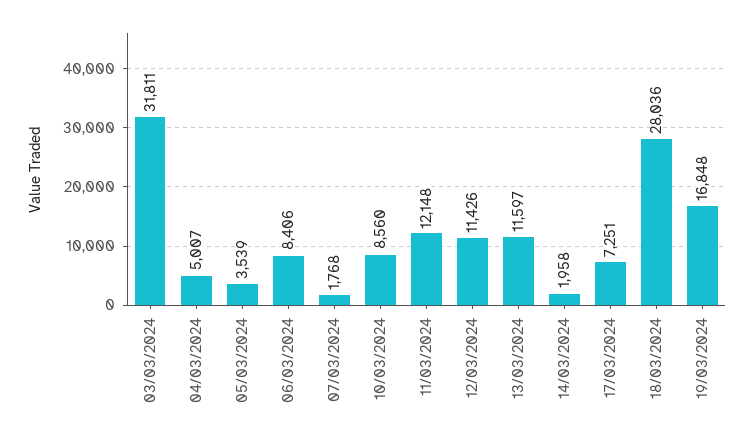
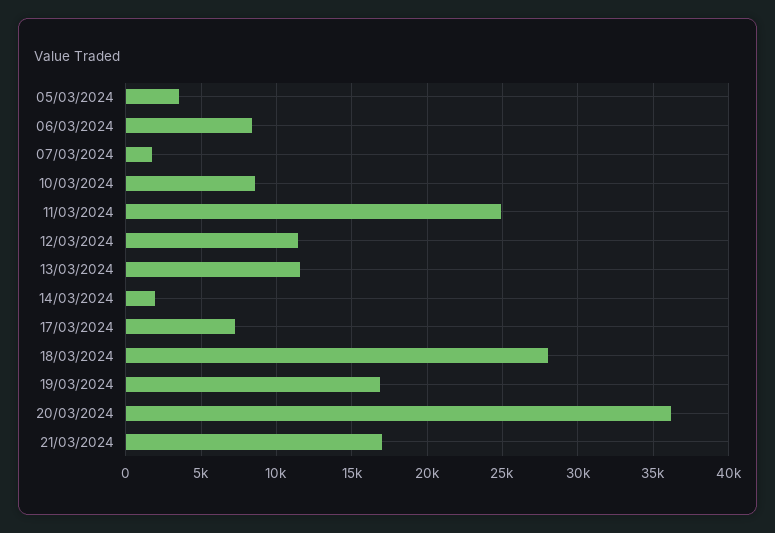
03/03/2024: 31811 -> none
04/03/2024: 5007 -> none
11/03/2024: 12148 -> 25000
20/03/2024: none -> 36000
21/03/2024: none -> 17000

